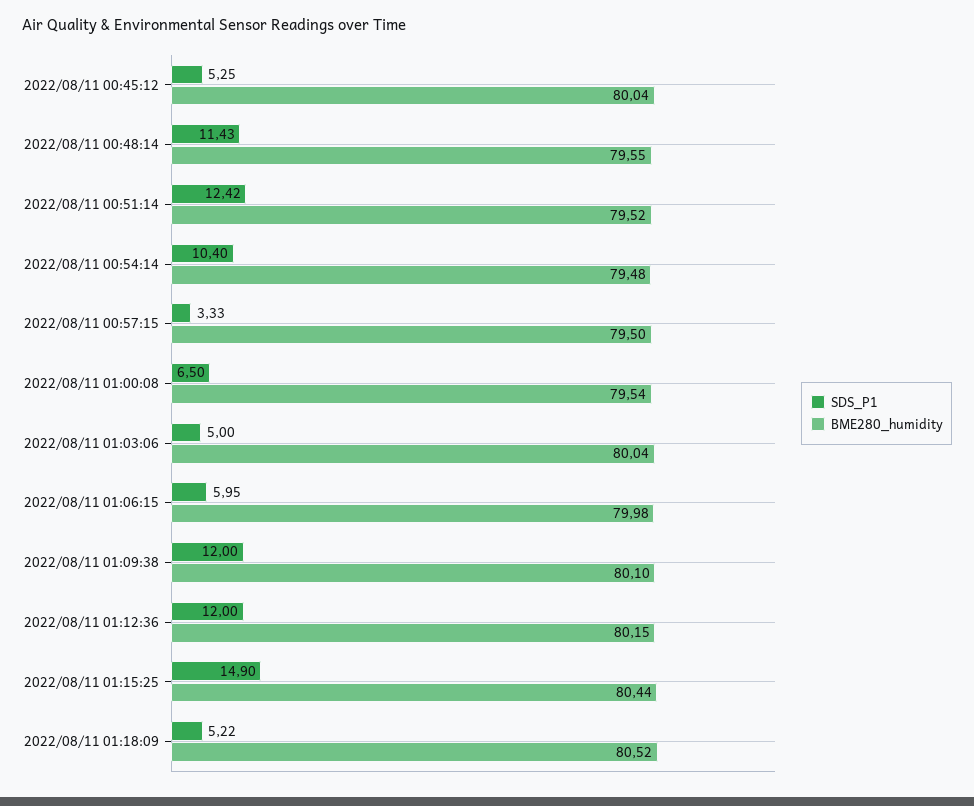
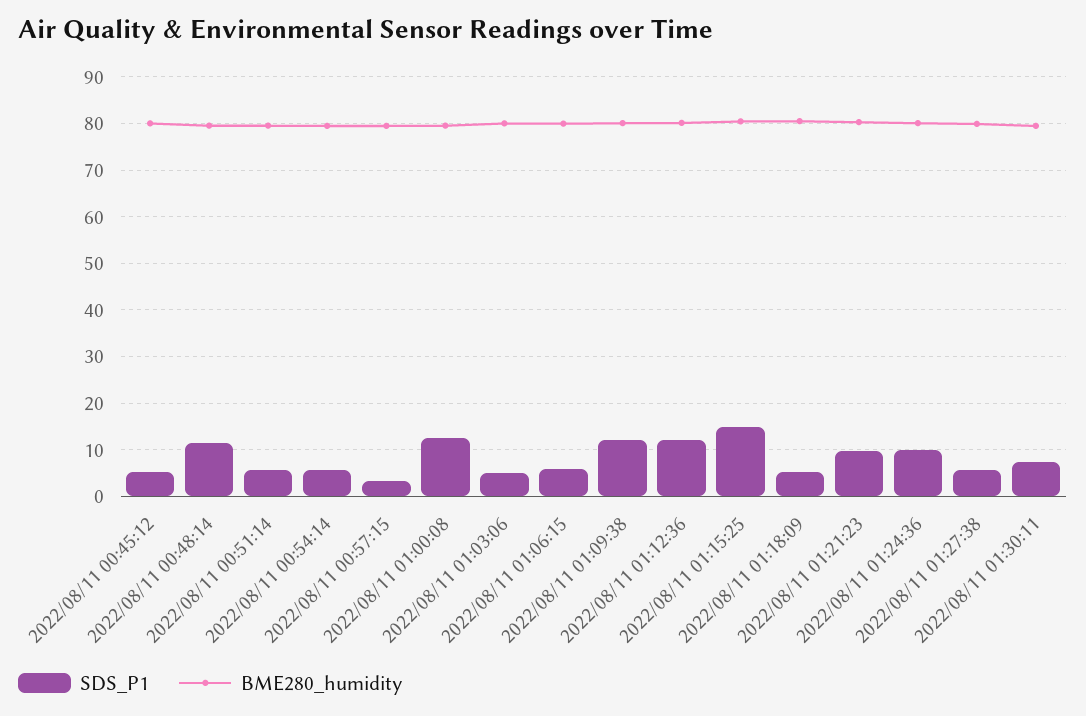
SDS_P1, 2022/08/11 00:51:14: 12.42 -> 6
SDS_P1, 2022/08/11 00:54:14: 10.4 -> 6
SDS_P1, 2022/08/11 01:00:08: 6.5 -> 12
SDS_P1, 2022/08/11 01:21:23: none -> 10
BME280_humidity, 2022/08/11 01:21:23: none -> 80
SDS_P1, 2022/08/11 01:24:36: none -> 10
BME280_humidity, 2022/08/11 01:24:36: none -> 80
SDS_P1, 2022/08/11 01:27:38: none -> 6
BME280_humidity, 2022/08/11 01:27:38: none -> 80
SDS_P1, 2022/08/11 01:30:11: none -> 8
BME280_humidity, 2022/08/11 01:30:11: none -> 80

